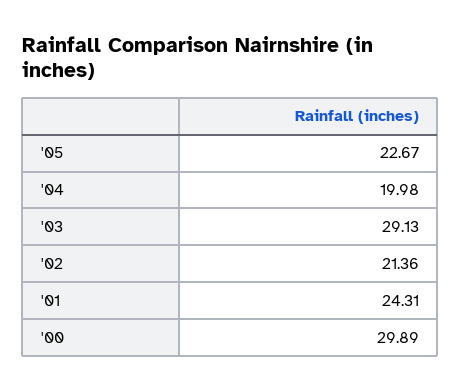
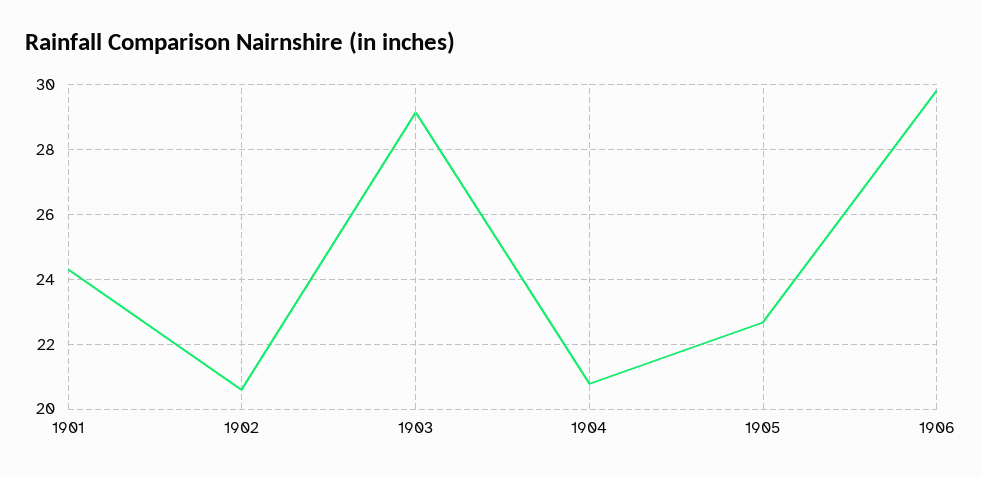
'04: 19.98 -> 20.8
'02: 21.36 -> 20.6
'00: 29.89 -> none
1906: none -> 29.8

